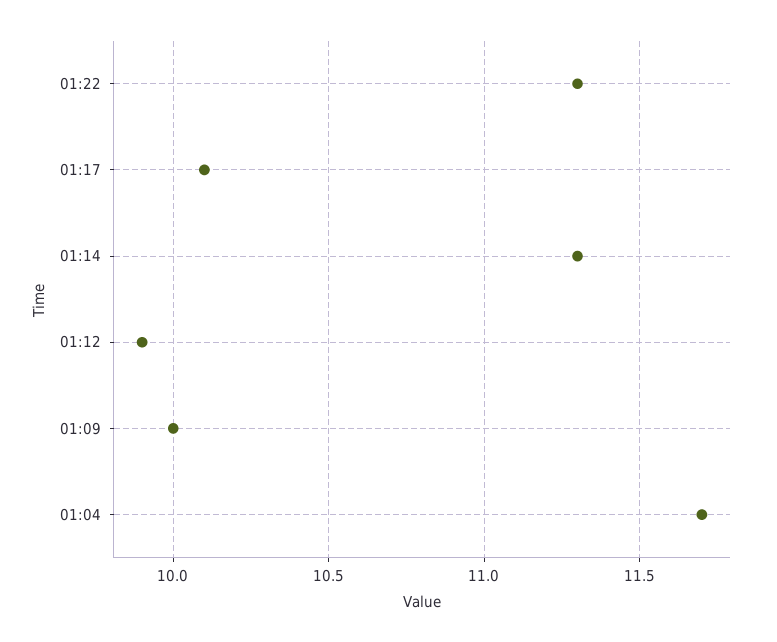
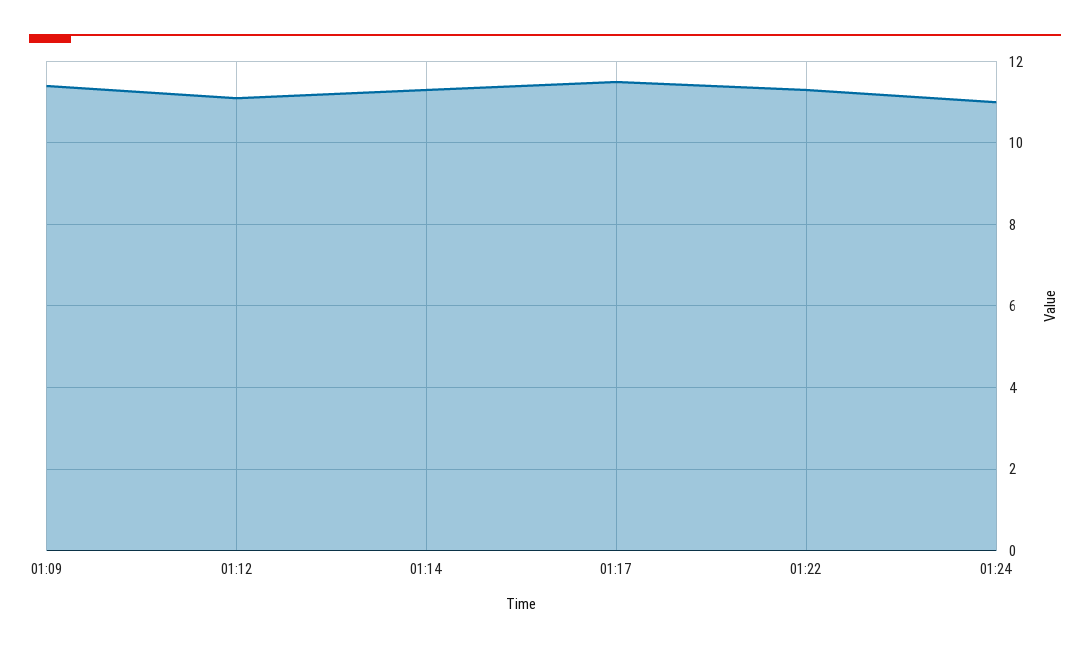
01:17: 10.1 -> 11.5
01:12: 9.9 -> 11
01:09: 10 -> 11.5
01:04: 11.7 -> none
01:24: none -> 11

